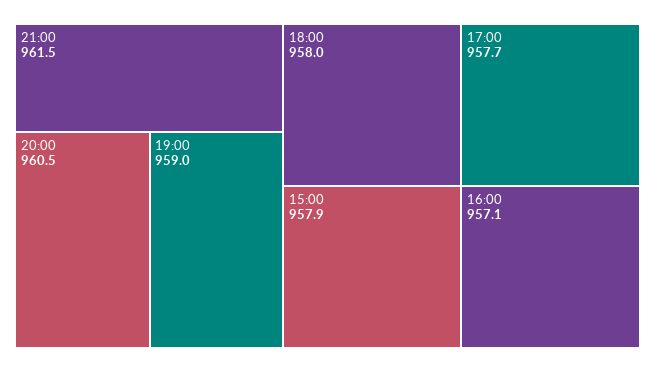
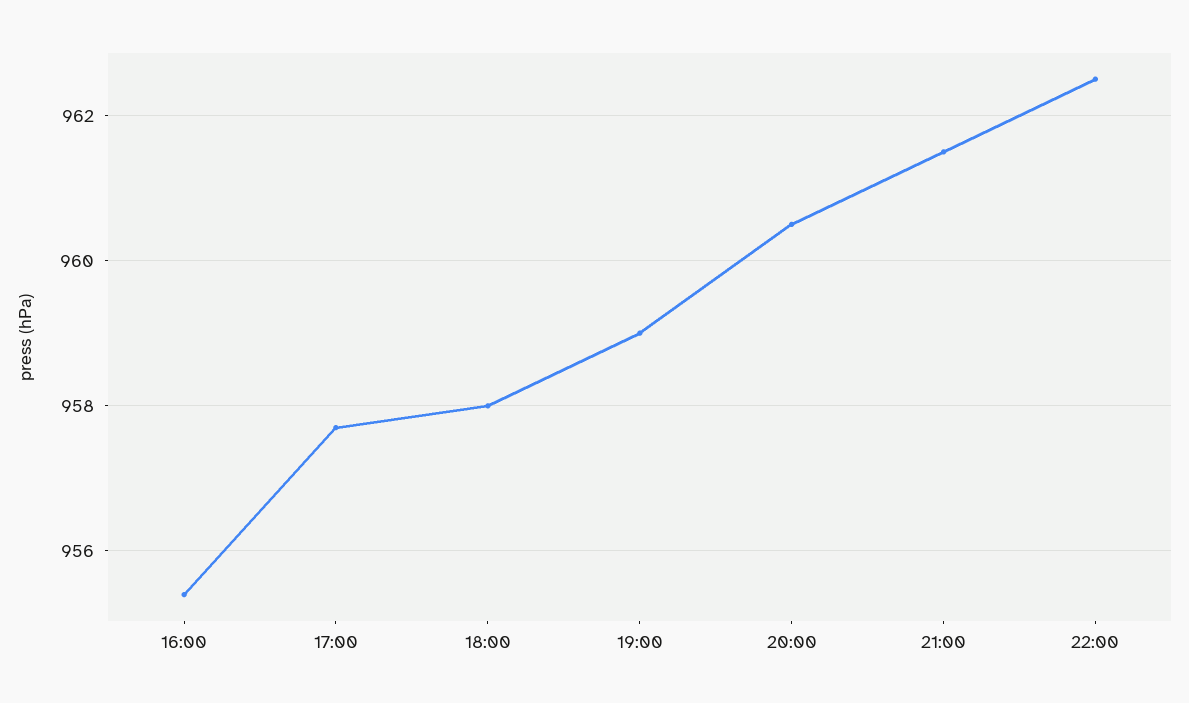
15:00: 957.9 -> none
16:00: 957.1 -> 955.5
22:00: none -> 962.5

